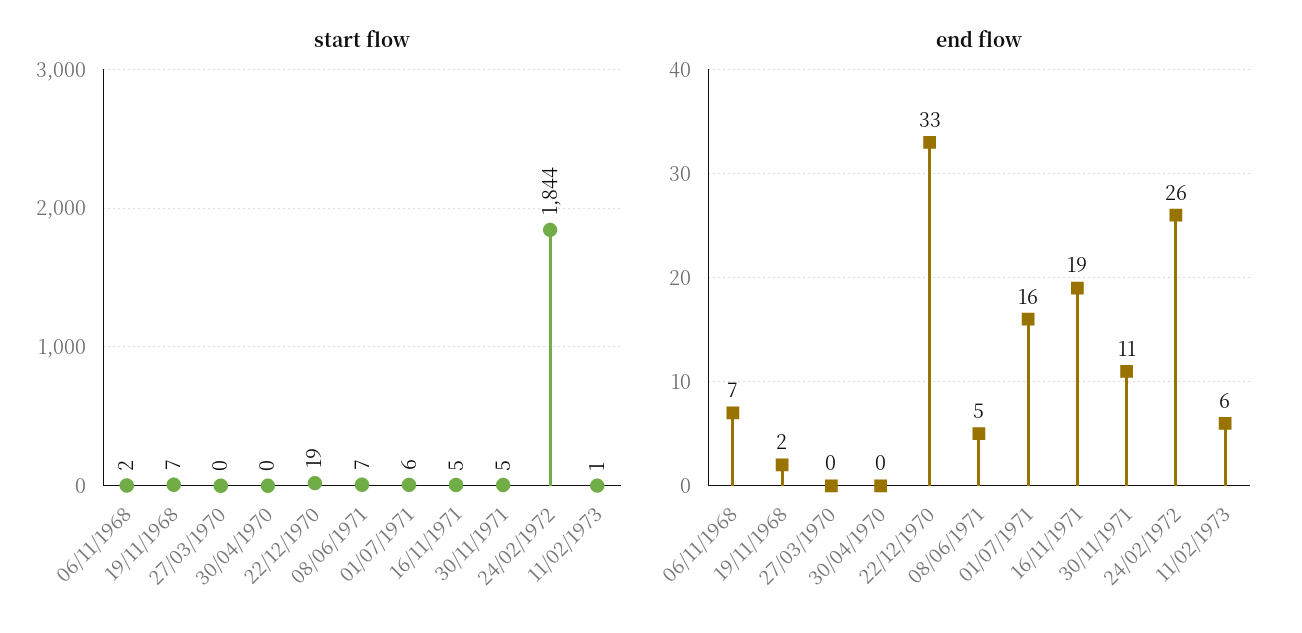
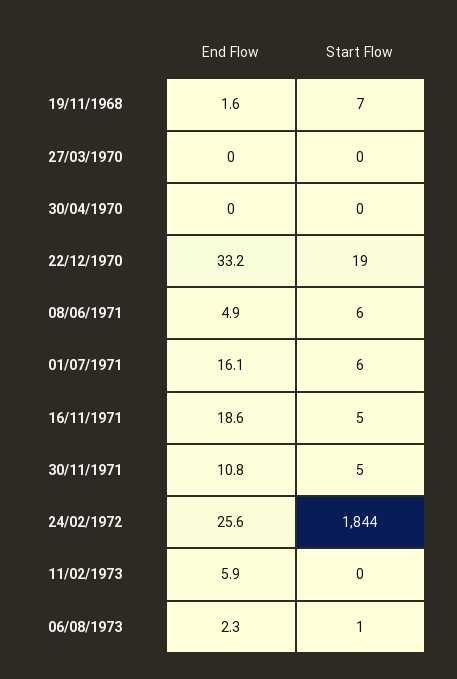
start flow, 06/11/1968: 2 -> none
start flow, 08/06/1971: 7 -> 6
start flow, 11/02/1973: 1 -> 0
end flow, 06/11/1968: 7 -> none
end flow, 06/08/1973: none -> 2.3
start flow, 06/08/1973: none -> 1

